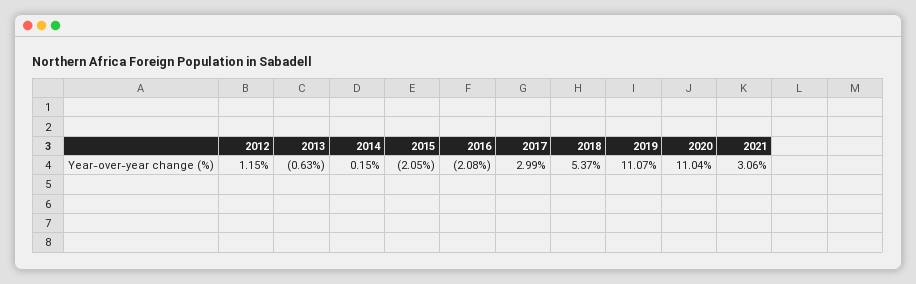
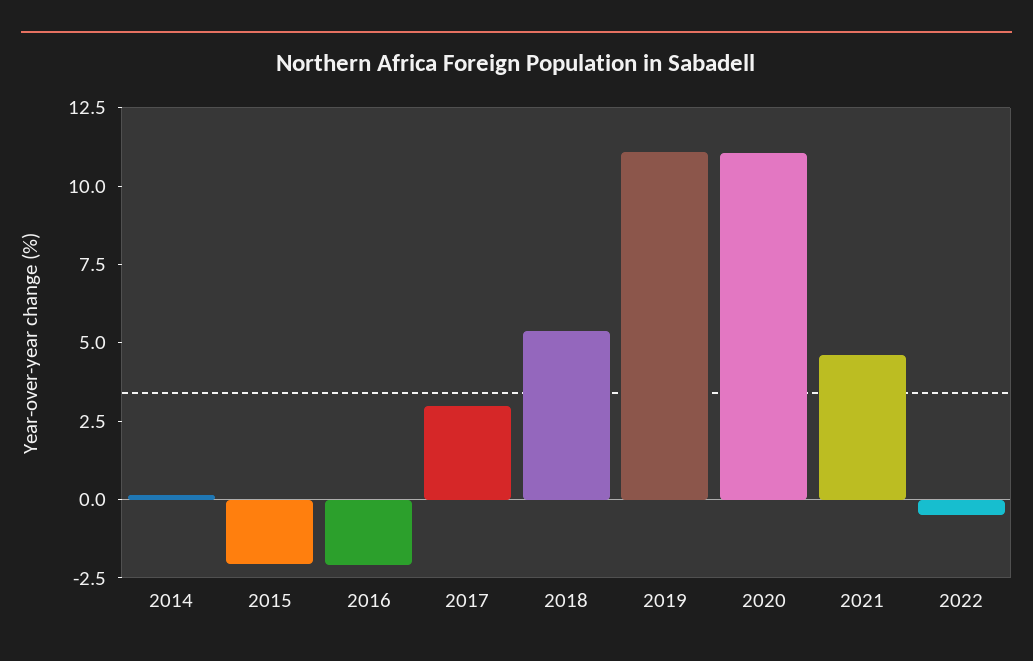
2012: 1.15 -> none
2013: -0.63 -> none
2021: 3.06 -> 4.5
2022: none -> -0.5

